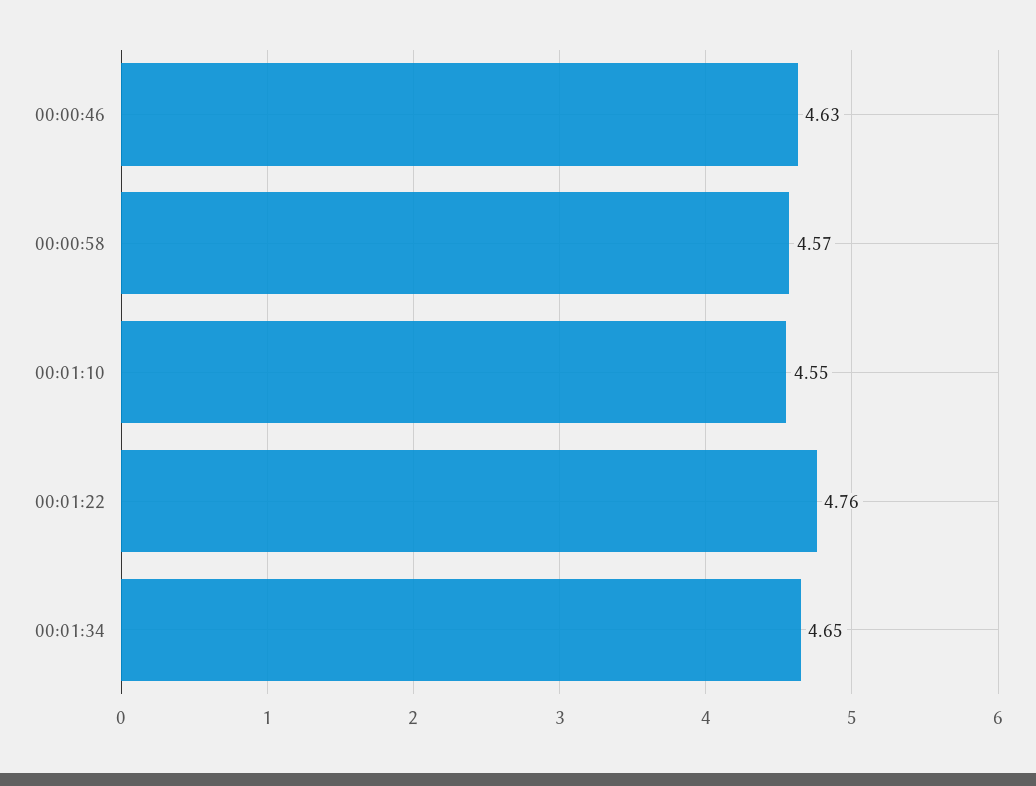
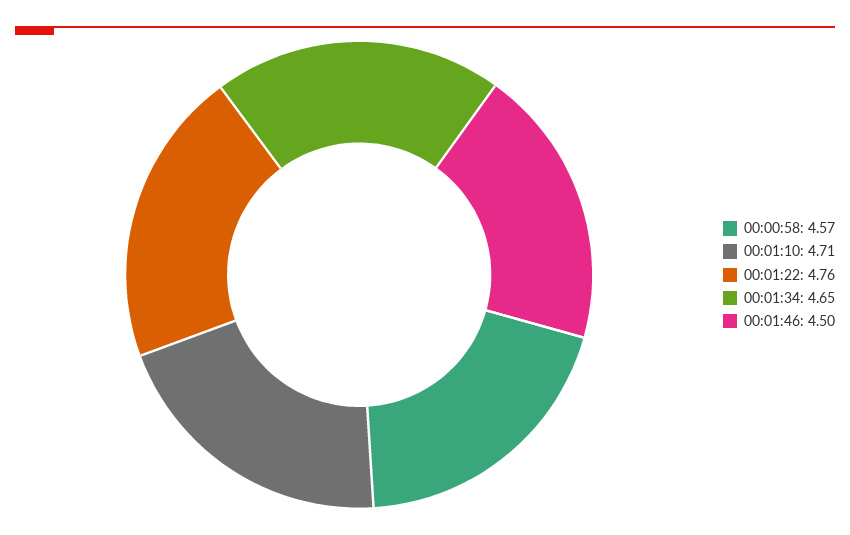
00:00:46: 4.63 -> none
00:01:10: 4.55 -> 4.71
00:01:46: none -> 4.5

